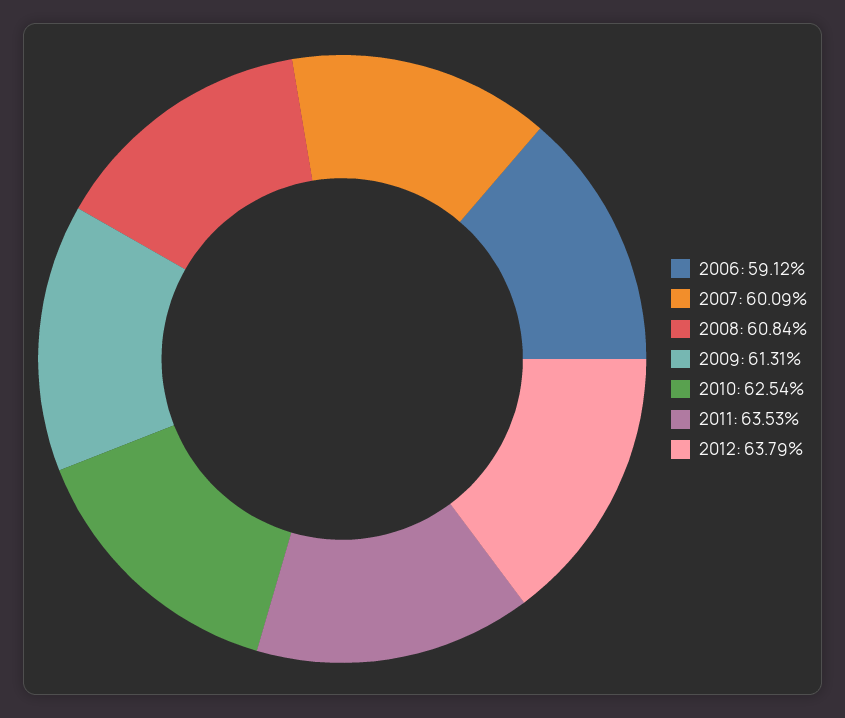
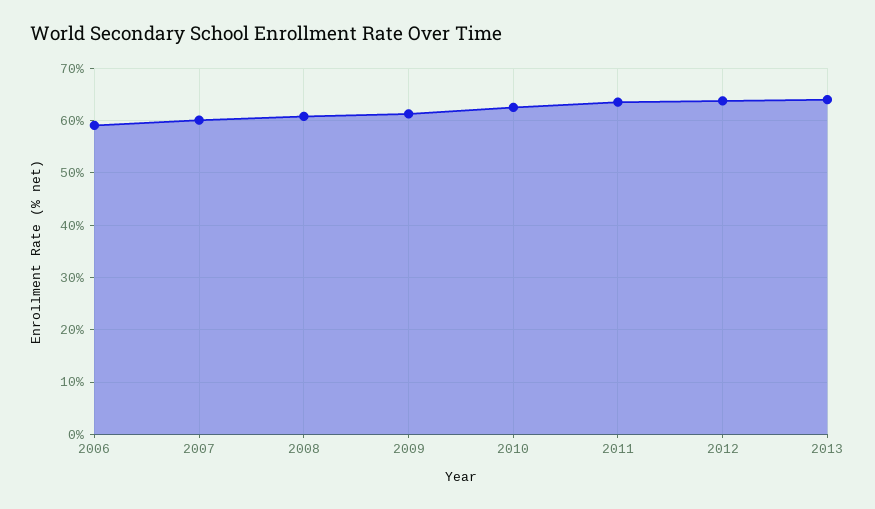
2013: none -> 64

